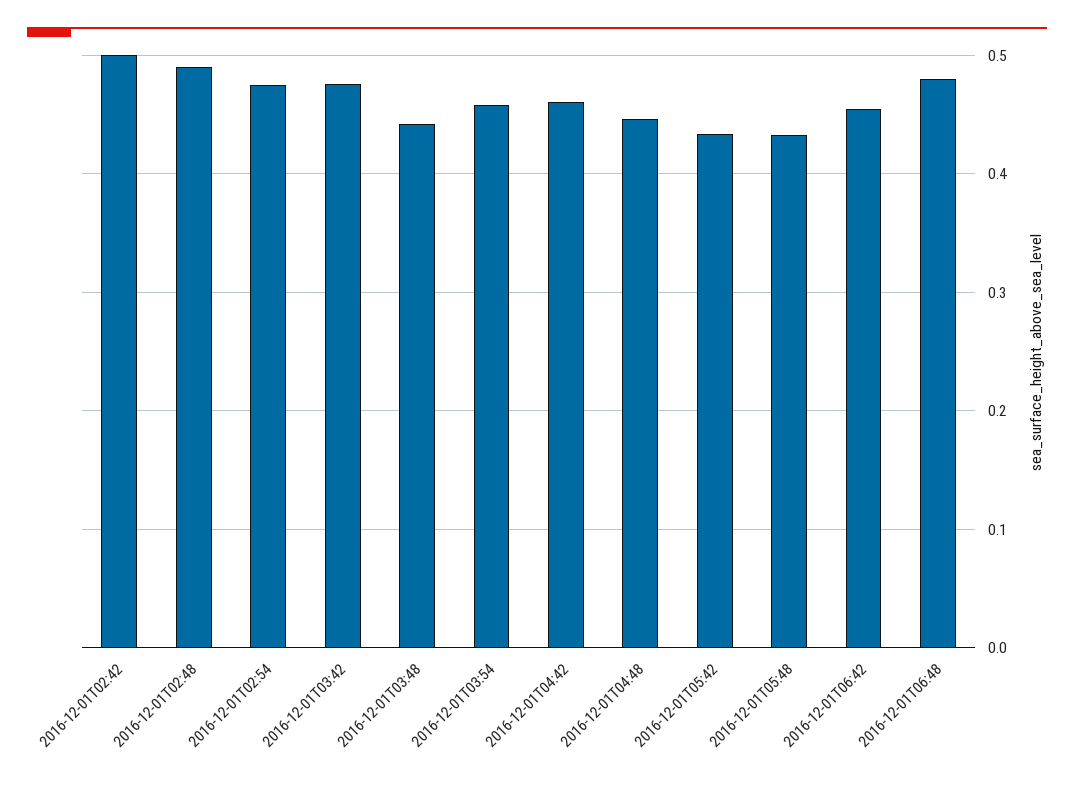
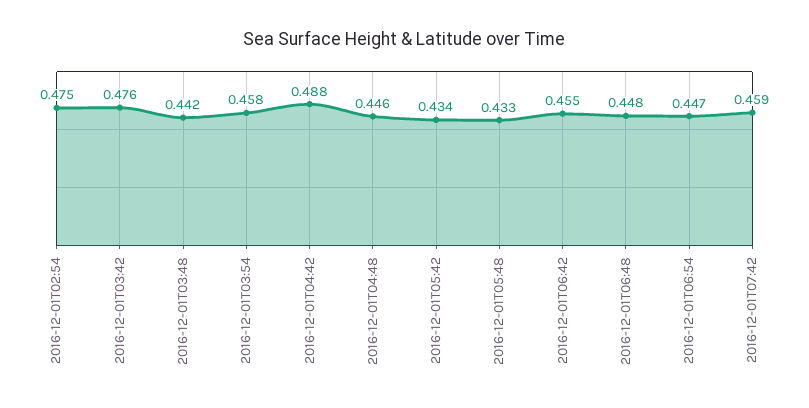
2016-12-01T02:42: 0.5 -> none
2016-12-01T02:48: 0.49 -> none
2016-12-01T04:42: 0.46 -> 0.488
2016-12-01T06:48: 0.48 -> 0.448
2016-12-01T06:54: none -> 0.447
2016-12-01T07:42: none -> 0.459

